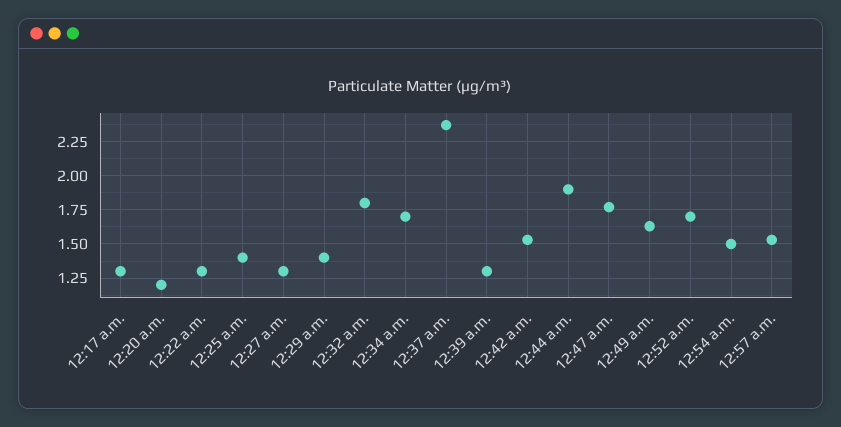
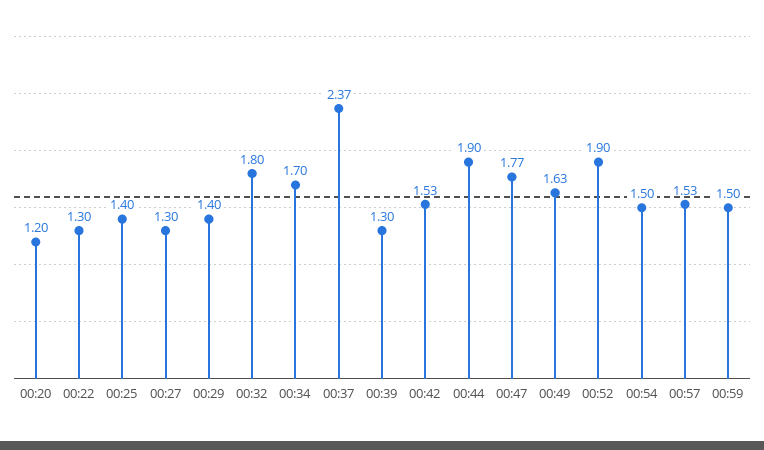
12:17 a.m.: 1.3 -> none
12:52 a.m.: 1.7 -> 1.9
00:59: none -> 1.5

